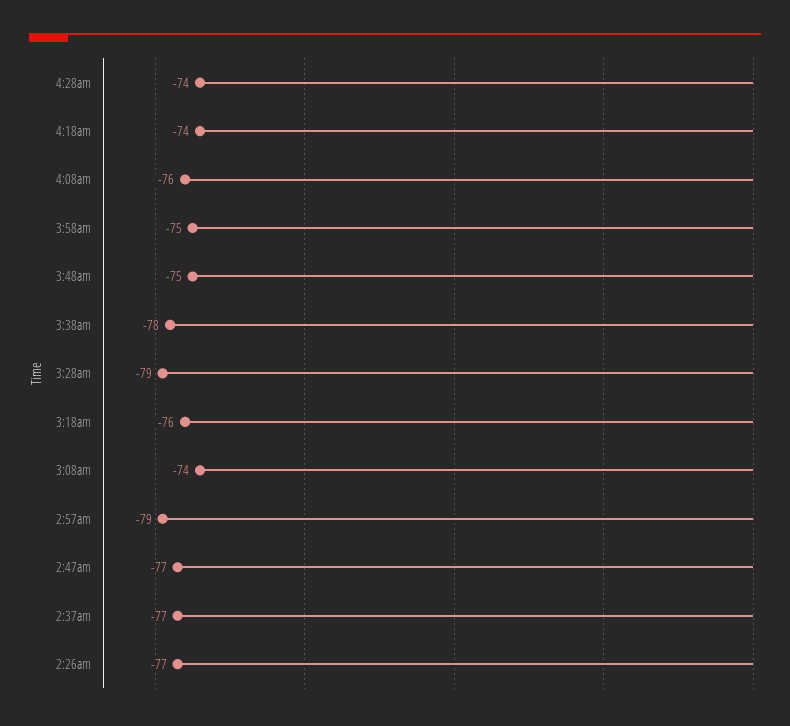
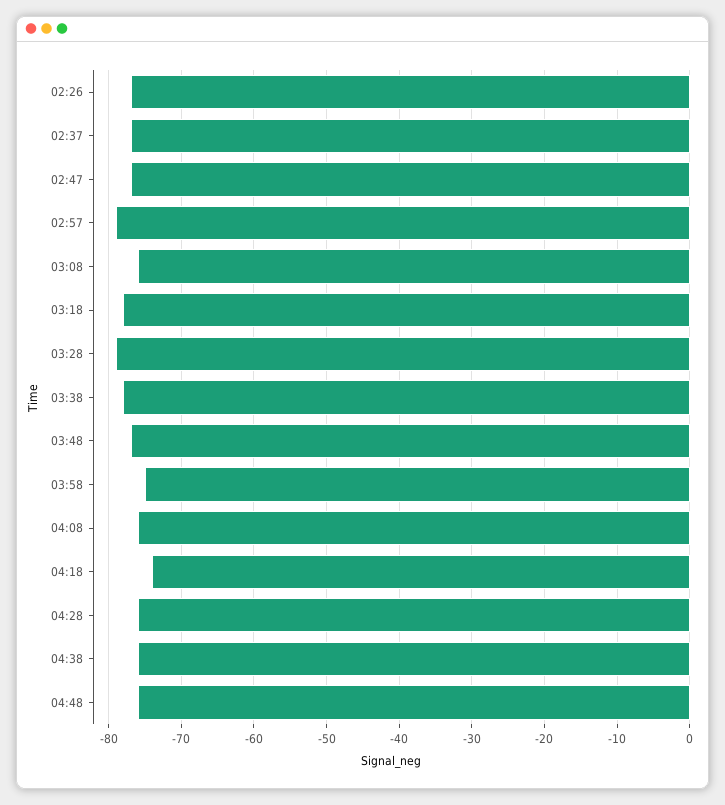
4:28am: -74 -> -76
3:48am: -75 -> -77
3:18am: -76 -> -78
3:08am: -74 -> -76
04:38: none -> -76
04:48: none -> -76

